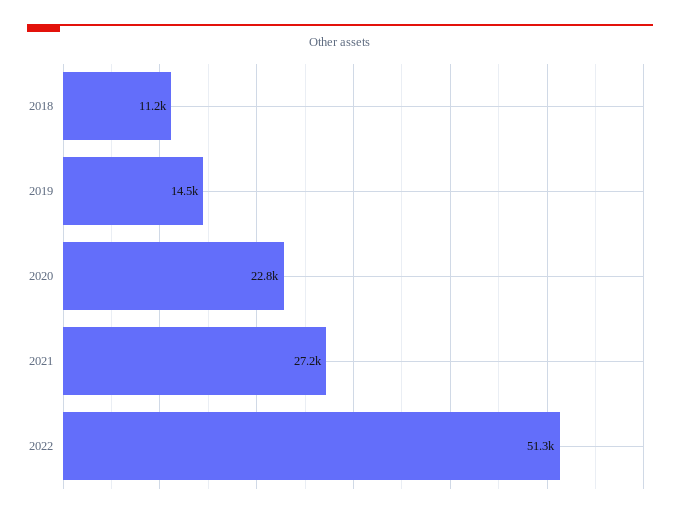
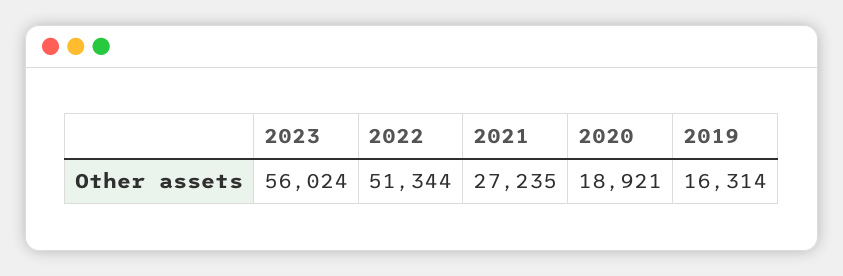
2018: 11200 -> none
2019: 14500 -> 16314
2020: 22800 -> 18921
2023: none -> 56024

